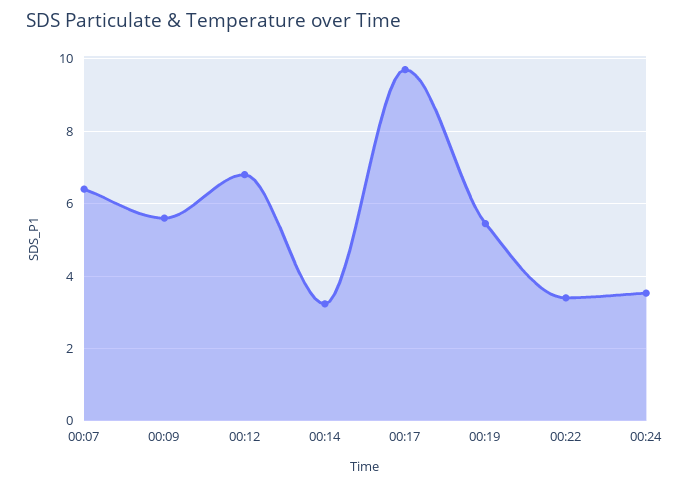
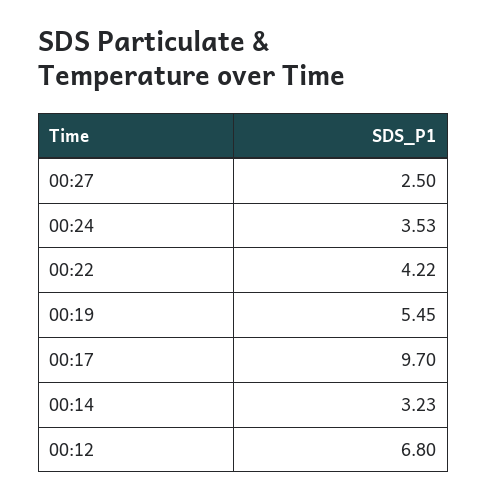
00:07: 6.4 -> none
00:09: 5.6 -> none
00:22: 3.4 -> 4.22
00:27: none -> 2.5

